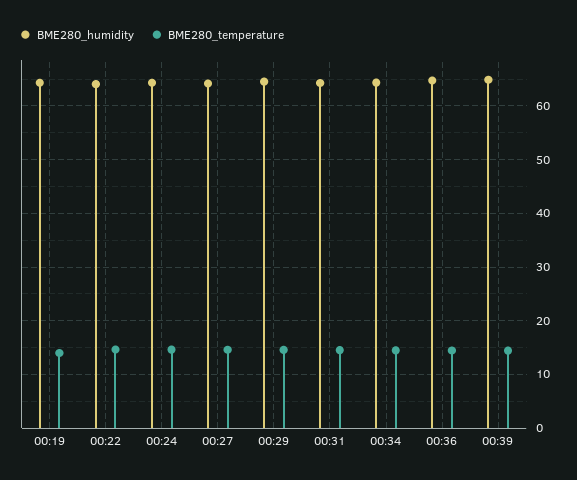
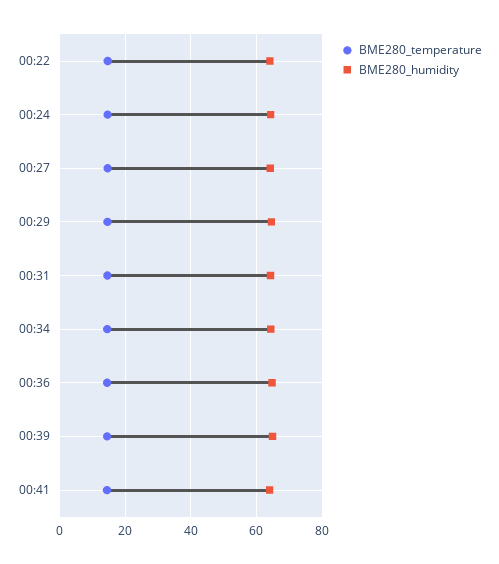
BME280_humidity, 00:19: 64 -> none
BME280_temperature, 00:19: 14 -> none
BME280_temperature, 00:41: none -> 14
BME280_humidity, 00:41: none -> 64

